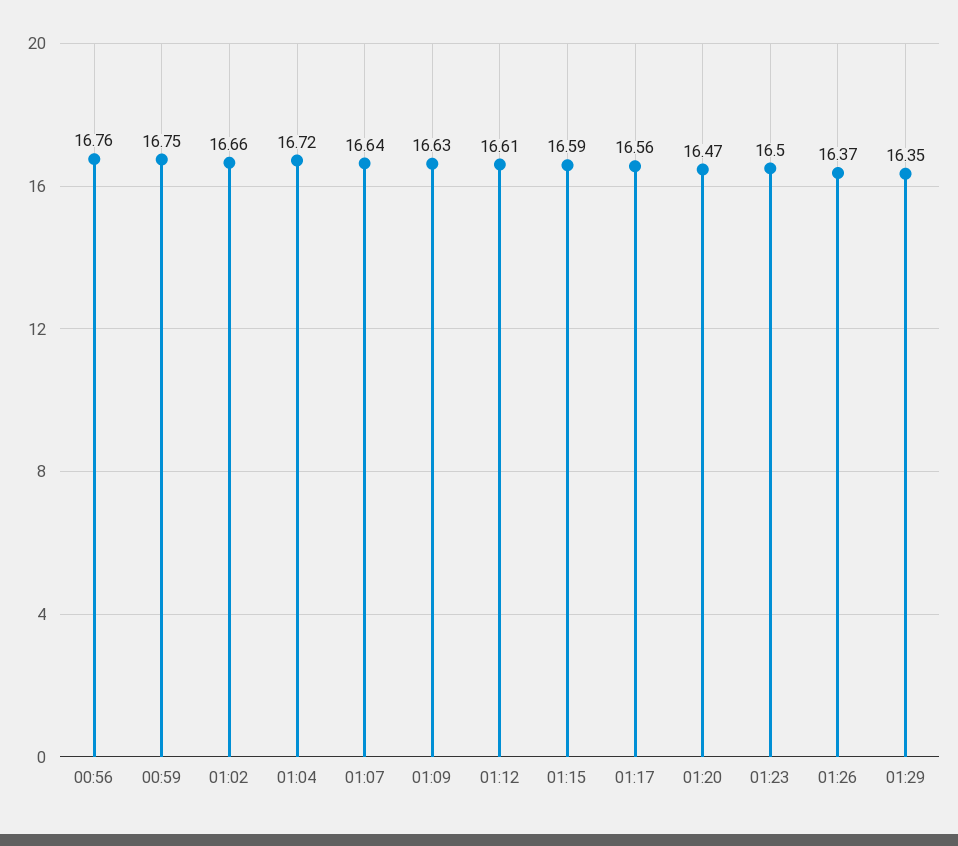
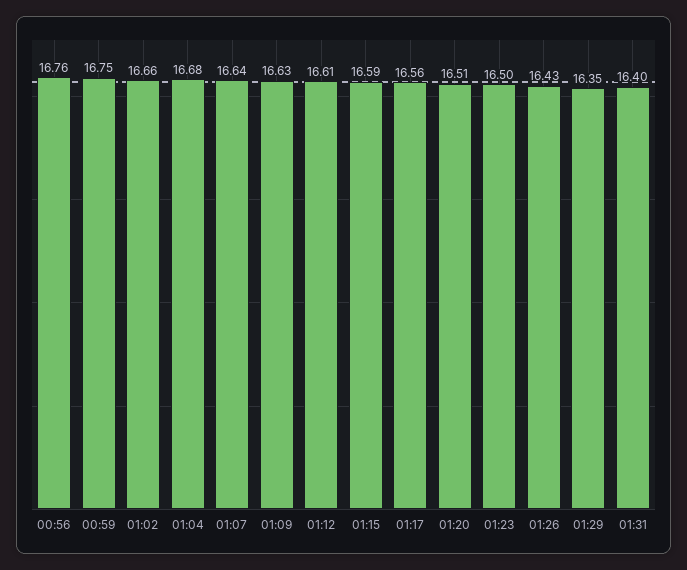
01:04: 16.72 -> 16.68
01:20: 16.47 -> 16.51
01:26: 16.37 -> 16.43
01:31: none -> 16.4

